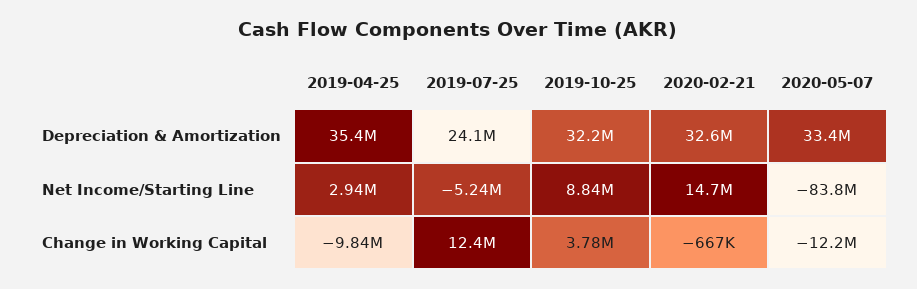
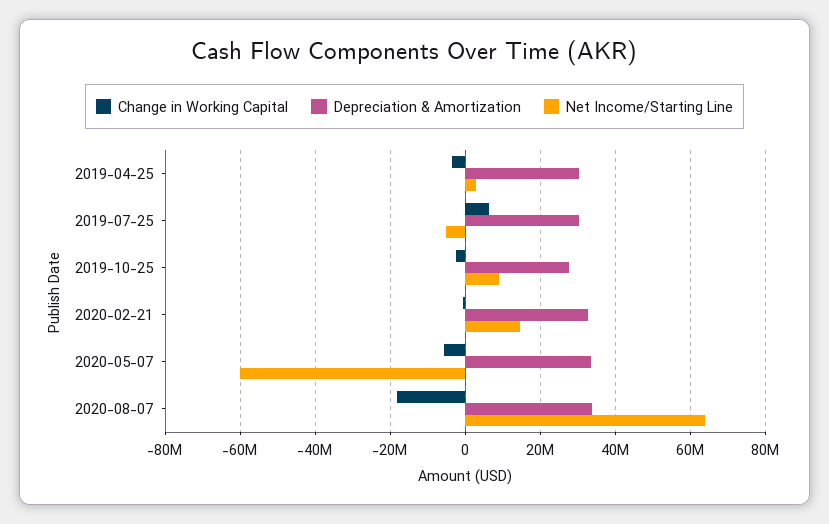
Depreciation & Amortization, 2019-04-25: 35400000 -> 30000000
Depreciation & Amortization, 2019-07-25: 24100000 -> 30000000
Depreciation & Amortization, 2019-10-25: 32200000 -> 28000000
Net Income/Starting Line, 2020-05-07: -83800000 -> -60000000
Change in Working Capital, 2019-04-25: -9840000 -> -4000000
Change in Working Capital, 2019-07-25: 12400000 -> 6000000
Change in Working Capital, 2019-10-25: 3780000 -> -2000000
Change in Working Capital, 2020-05-07: -12200000 -> -6000000
Change in Working Capital, 2020-08-07: none -> -18000000
Depreciation & Amortization, 2020-08-07: none -> 34000000
Net Income/Starting Line, 2020-08-07: none -> 64000000

